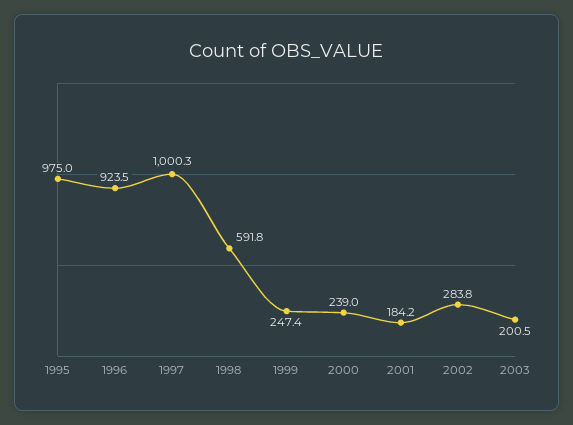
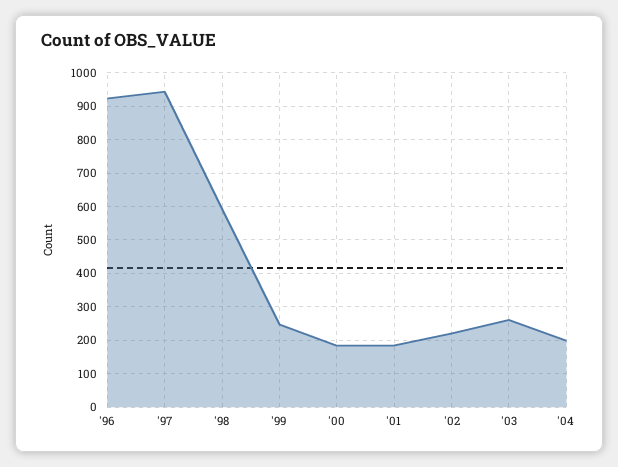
1995: 975 -> none
1997: 1000.3 -> 940
2000: 239 -> 180
2002: 283.8 -> 220
2003: 200.5 -> 260
'04: none -> 200

